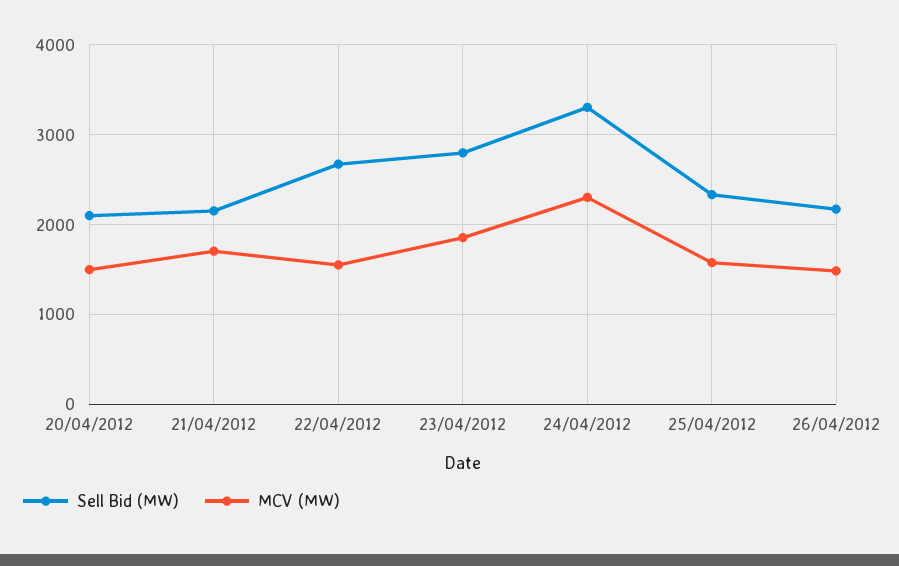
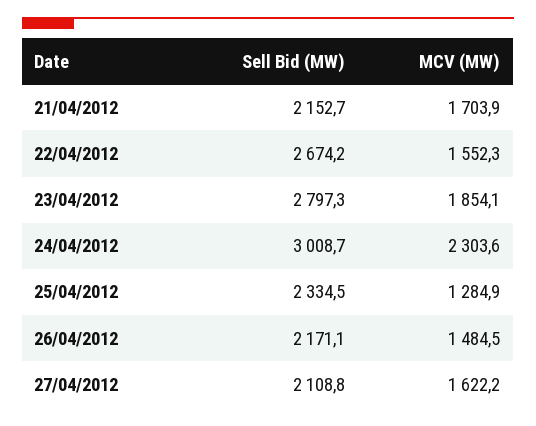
Sell Bid (MW), 20/04/2012: 2100 -> none
MCV (MW), 20/04/2012: 1500 -> none
Sell Bid (MW), 24/04/2012: 3300 -> 3008.7
MCV (MW), 25/04/2012: 1600 -> 1284.9
Sell Bid (MW), 27/04/2012: none -> 2108.8
MCV (MW), 27/04/2012: none -> 1622.2

